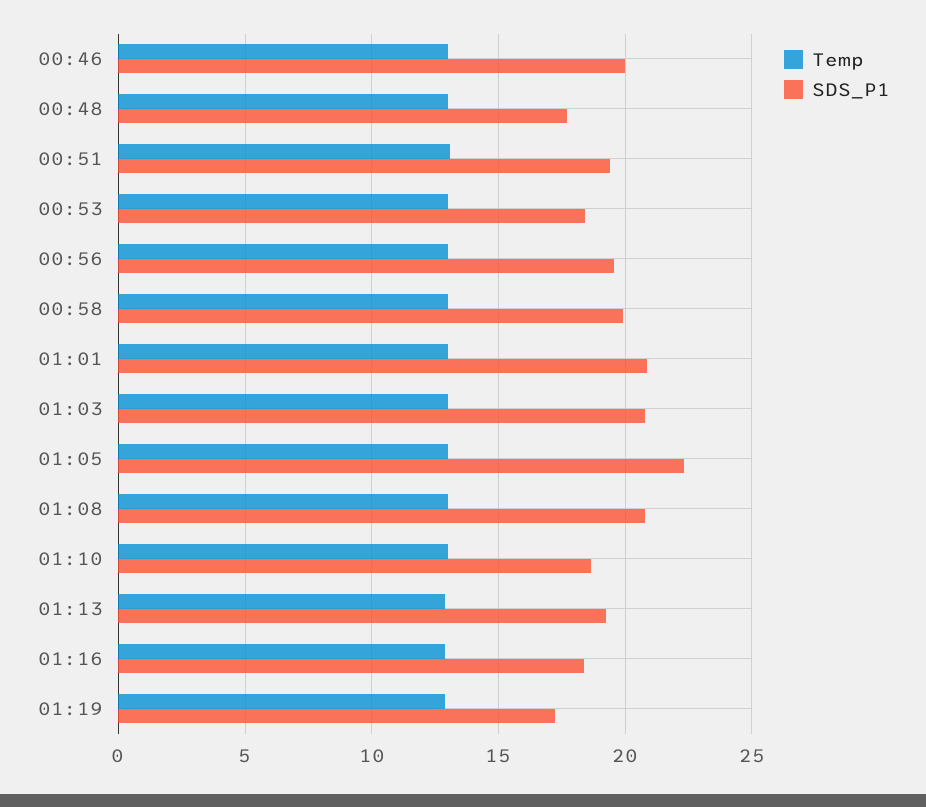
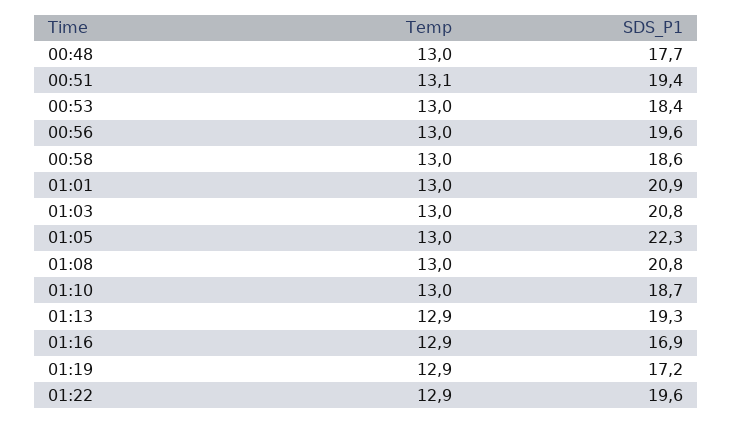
Temp, 00:46: 13 -> none
SDS_P1, 00:46: 20 -> none
SDS_P1, 00:58: 20 -> 18.6
SDS_P1, 01:16: 18.5 -> 16.9
Temp, 01:22: none -> 12.9
SDS_P1, 01:22: none -> 19.6

